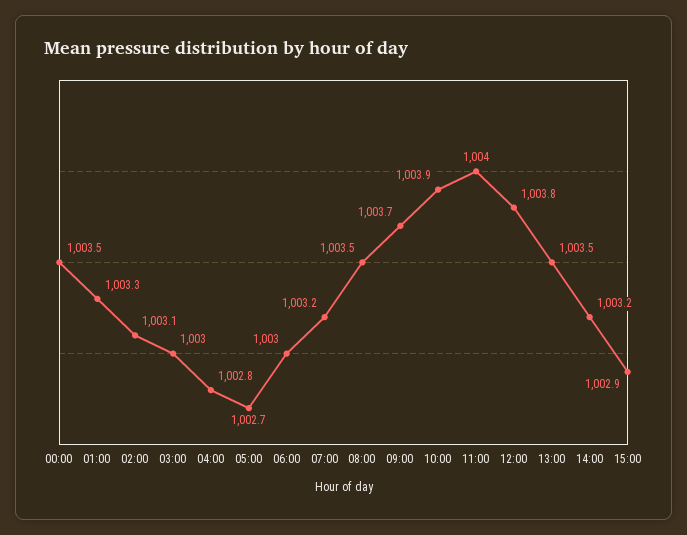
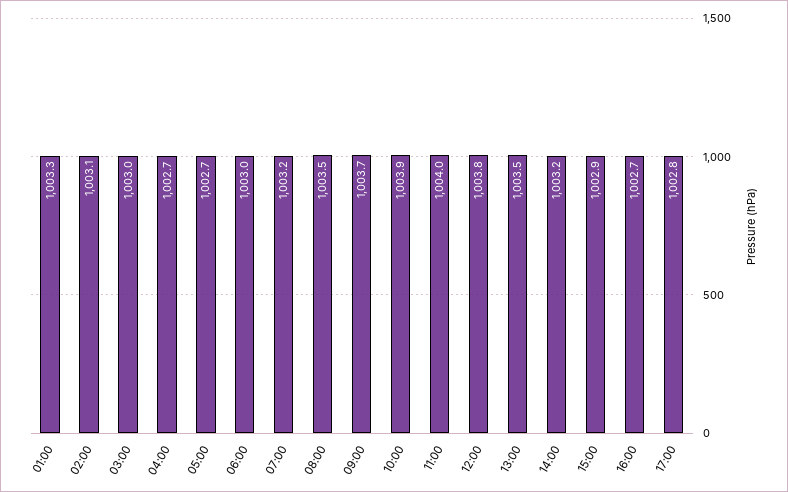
00:00: 1003.5 -> none
04:00: 1002.8 -> 1002.7
16:00: none -> 1002.7
17:00: none -> 1002.8

